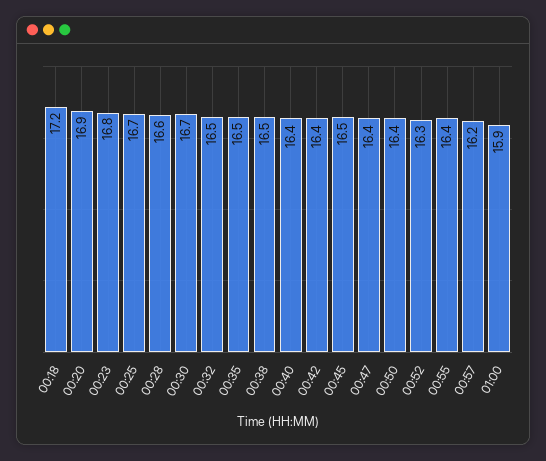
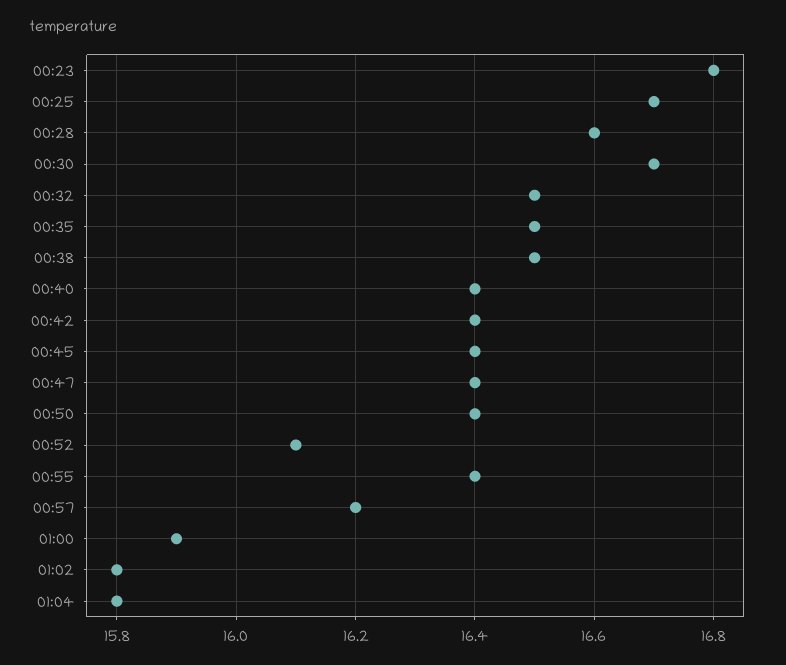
00:18: 17.2 -> none
00:20: 16.9 -> none
00:45: 16.5 -> 16.4
00:52: 16.3 -> 16.1
01:02: none -> 15.8
01:04: none -> 15.8

